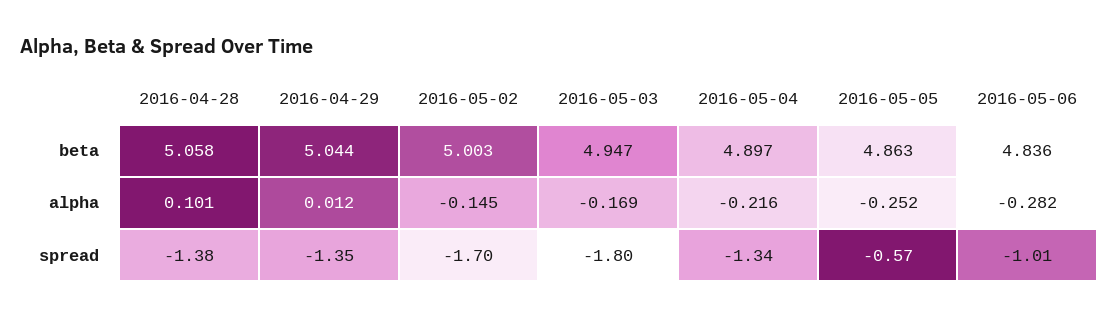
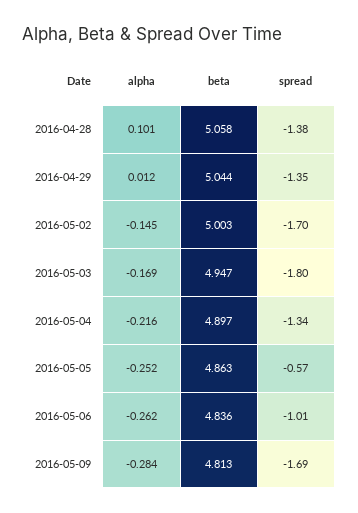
2016-05-06, alpha: -0.282 -> -0.262
2016-05-09, alpha: none -> -0.284
2016-05-09, beta: none -> 4.813
2016-05-09, spread: none -> -1.69

